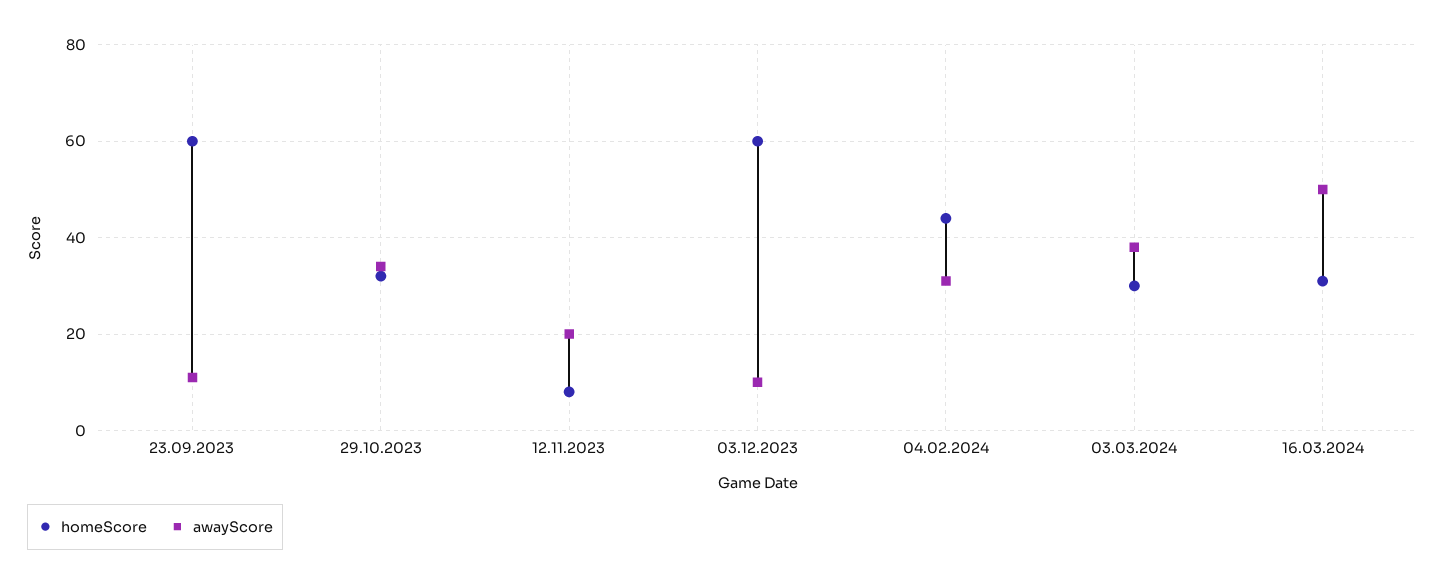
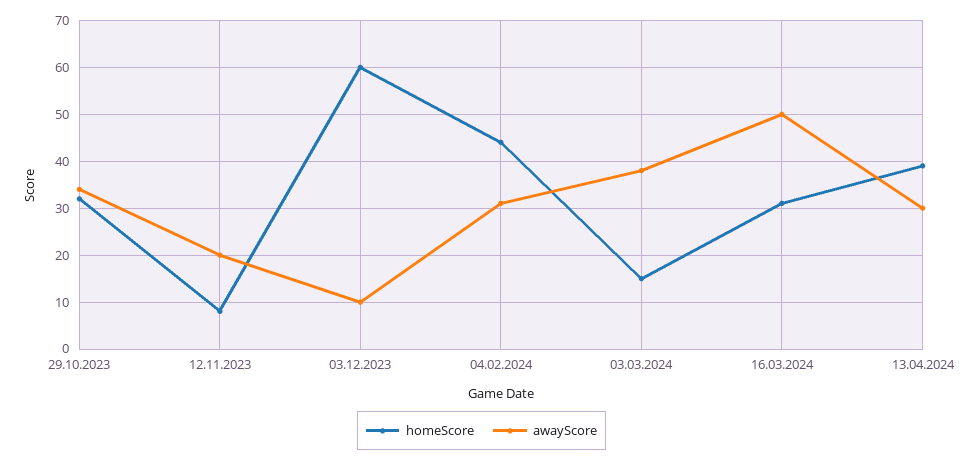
homeScore, 23.09.2023: 60 -> none
awayScore, 23.09.2023: 10 -> none
homeScore, 03.03.2024: 30 -> 15
homeScore, 13.04.2024: none -> 40
awayScore, 13.04.2024: none -> 30

